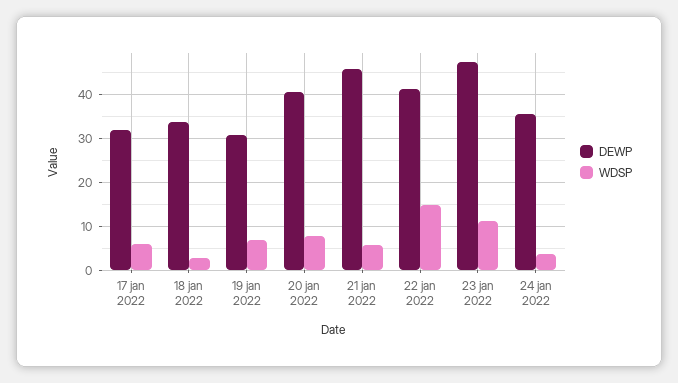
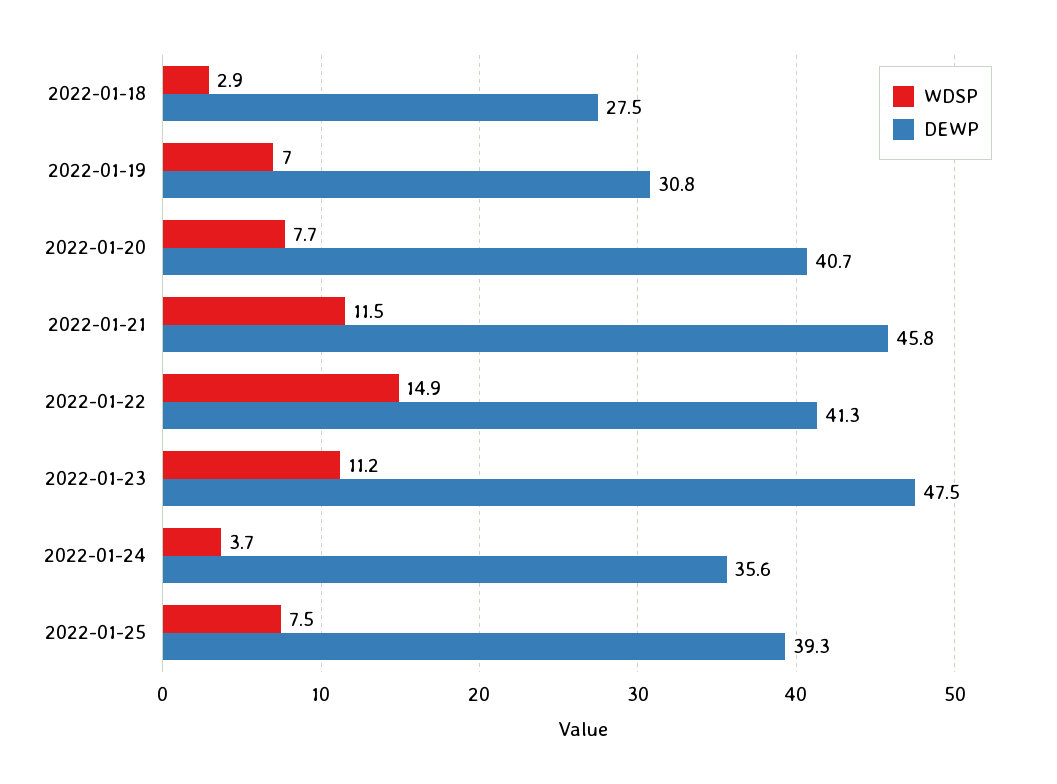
DEWP, 17 jan 2022: 32 -> none
WDSP, 17 jan 2022: 6 -> none
DEWP, 18 jan 2022: 34 -> 27.5
WDSP, 21 jan 2022: 6 -> 11.5
WDSP, 2022-01-25: none -> 7.5
DEWP, 2022-01-25: none -> 39.3

